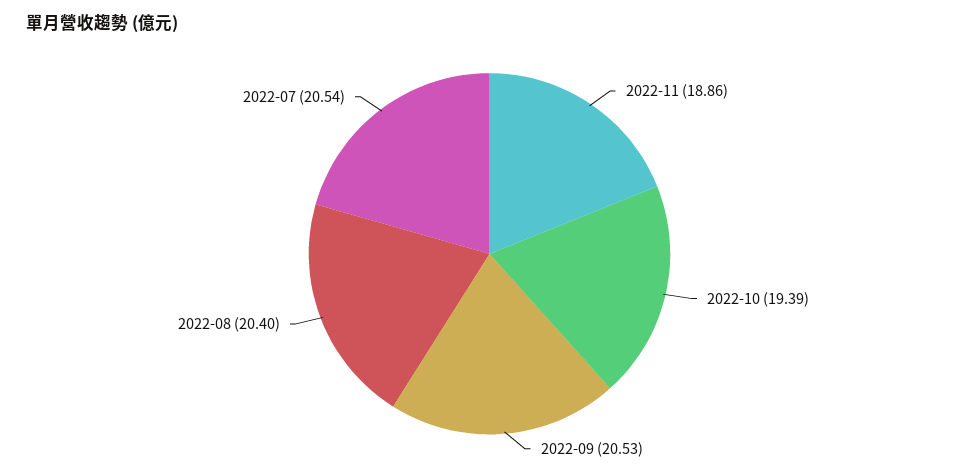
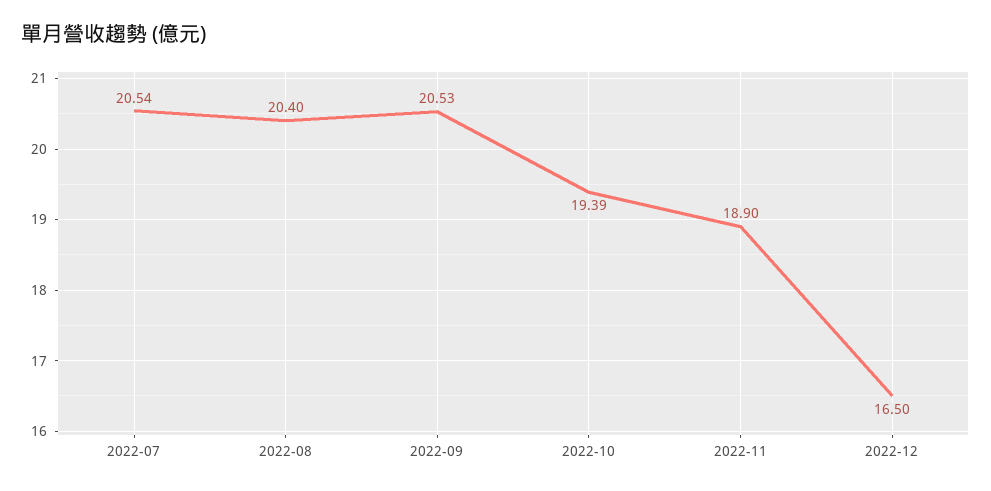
2022-11: 18.86 -> 18.9
2022-12: none -> 16.5

